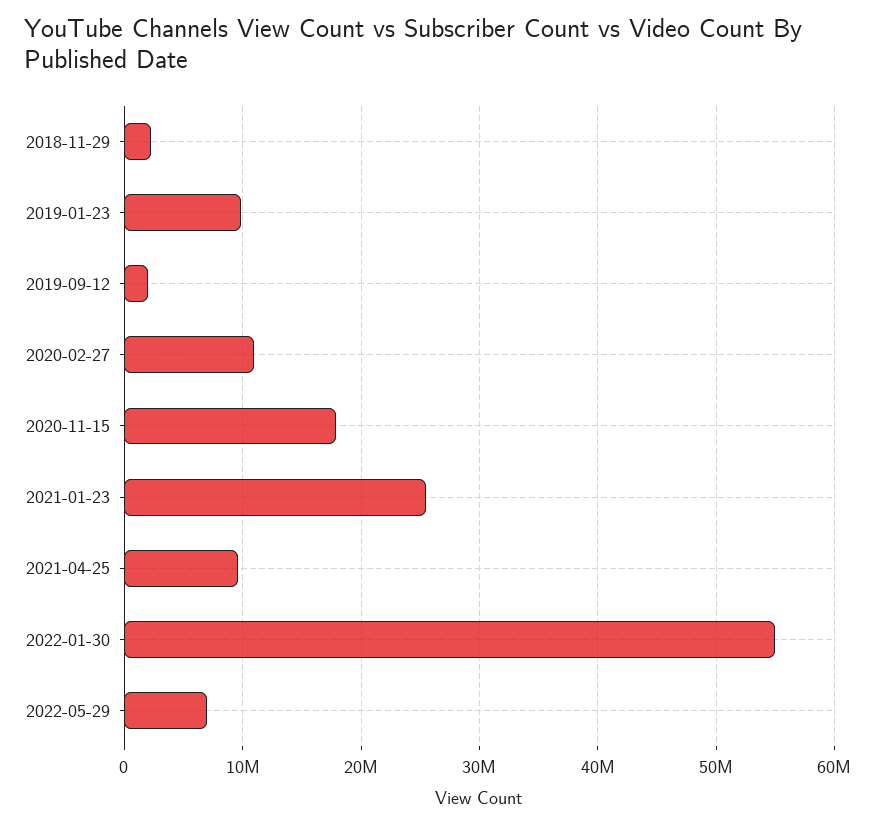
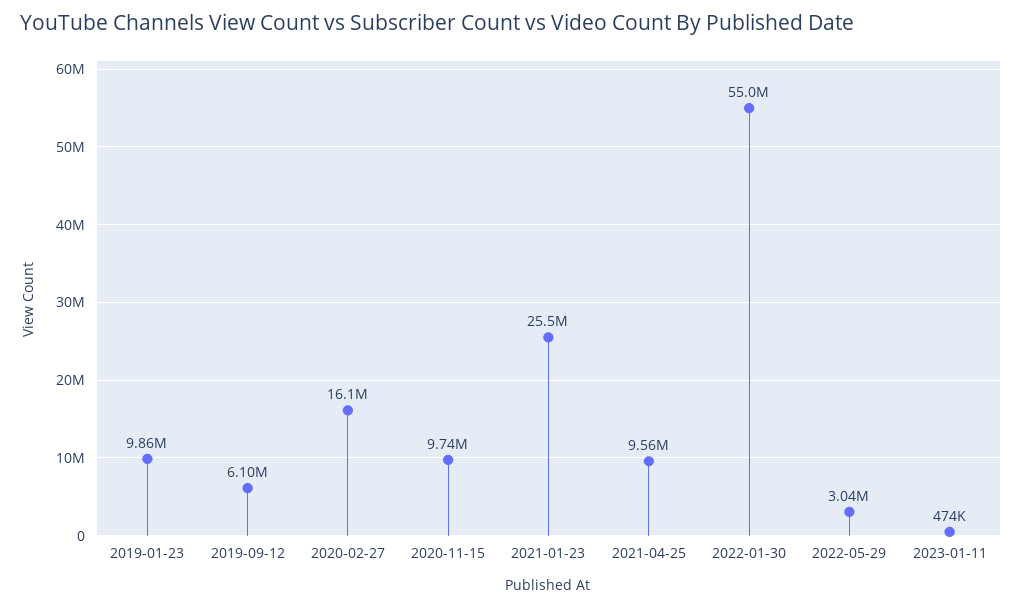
2018-11-29: 2000000 -> none
2019-09-12: 2000000 -> 6100000
2020-02-27: 11000000 -> 16100000
2020-11-15: 18000000 -> 9740000
2022-05-29: 7000000 -> 3040000
2023-01-11: none -> 474000

